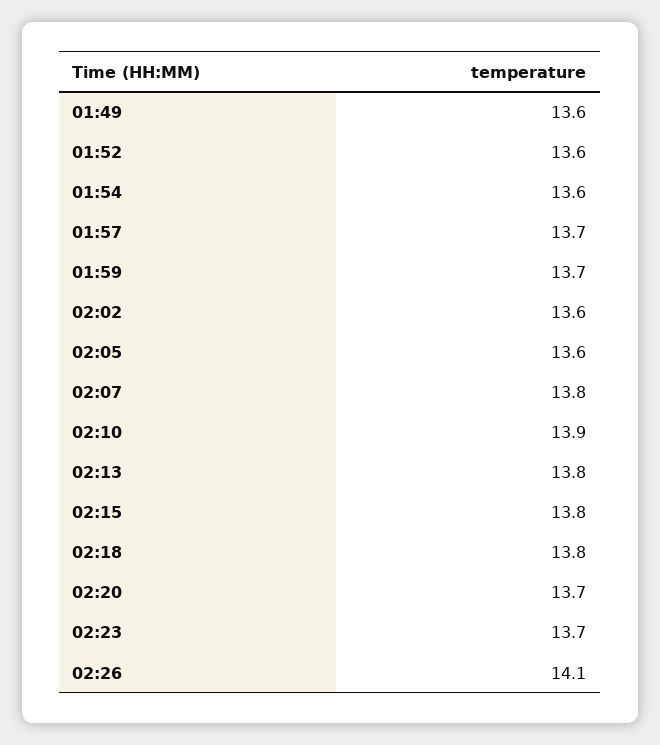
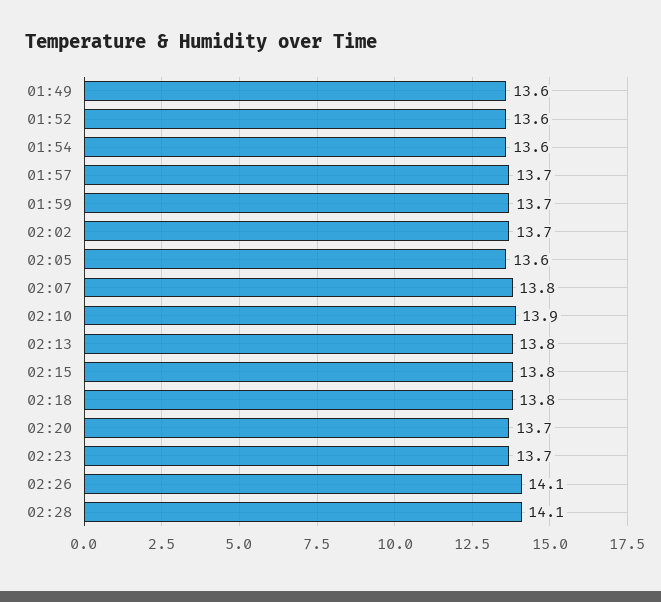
02:02: 13.6 -> 13.7
02:28: none -> 14.1

